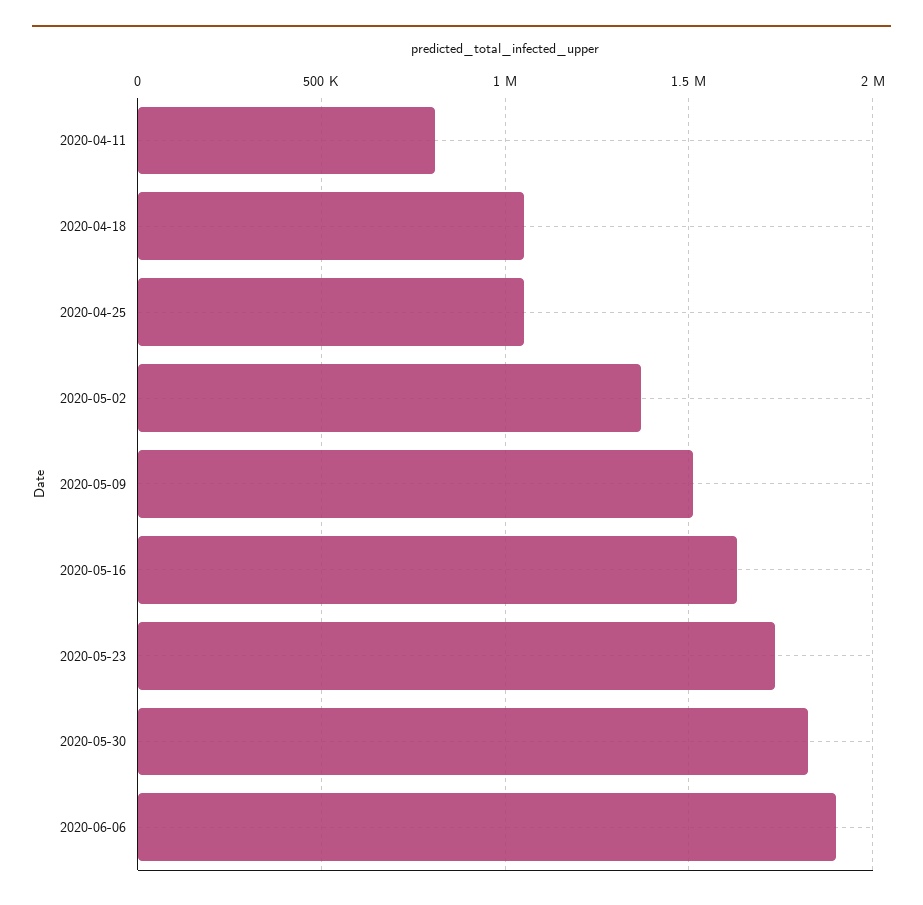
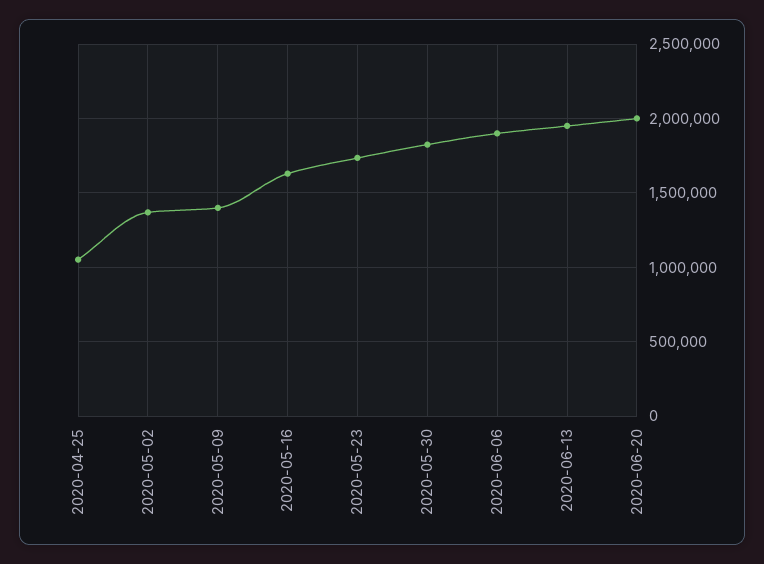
2020-04-11: 800000 -> none
2020-04-18: 1050000 -> none
2020-05-09: 1500000 -> 1400000
2020-06-13: none -> 1950000
2020-06-20: none -> 2000000

